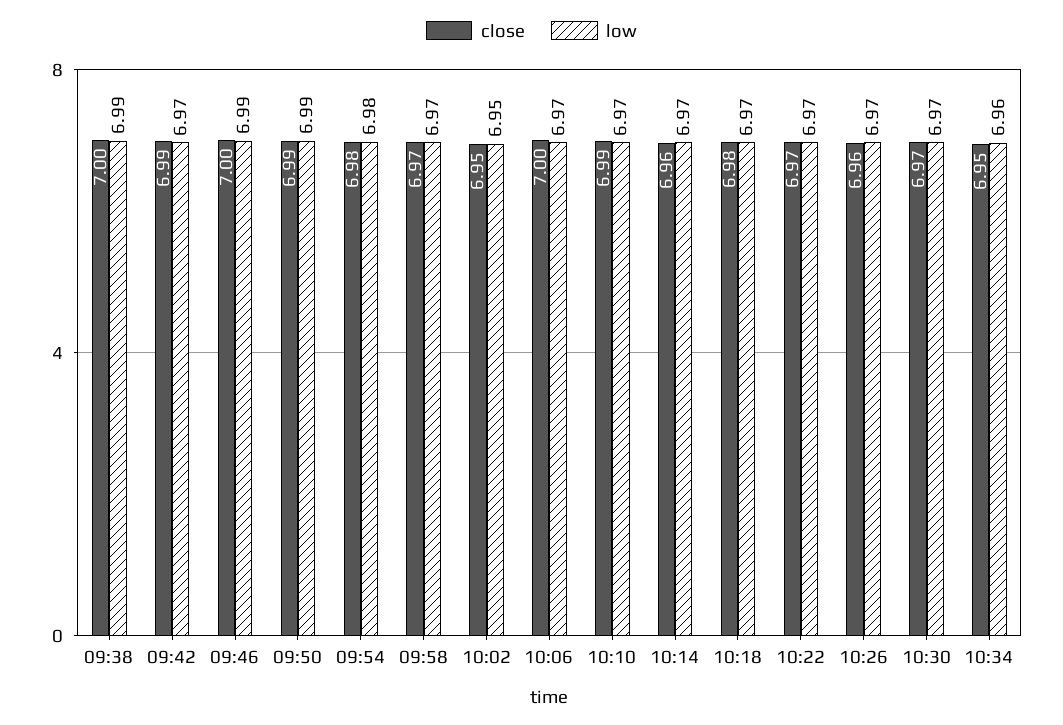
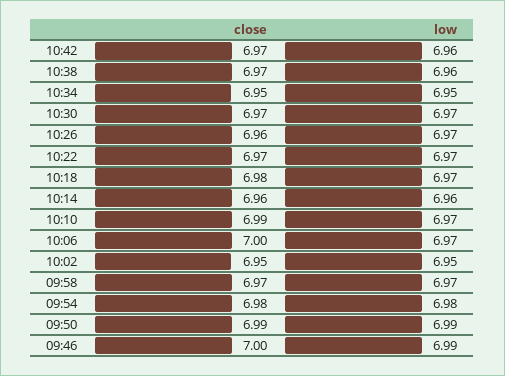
close, 09:38: 7 -> none
low, 09:38: 6.99 -> none
close, 09:42: 6.99 -> none
low, 09:42: 6.97 -> none
low, 10:14: 6.97 -> 6.96
low, 10:34: 6.96 -> 6.95
close, 10:42: none -> 6.97
low, 10:42: none -> 6.96
close, 10:38: none -> 6.97
low, 10:38: none -> 6.96

